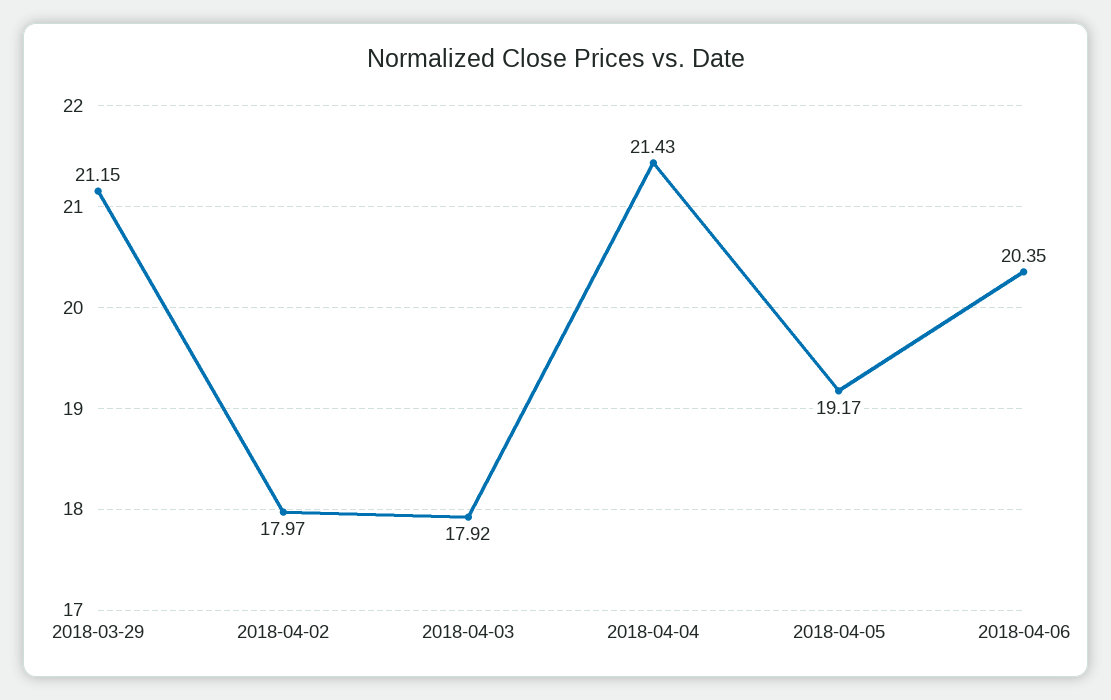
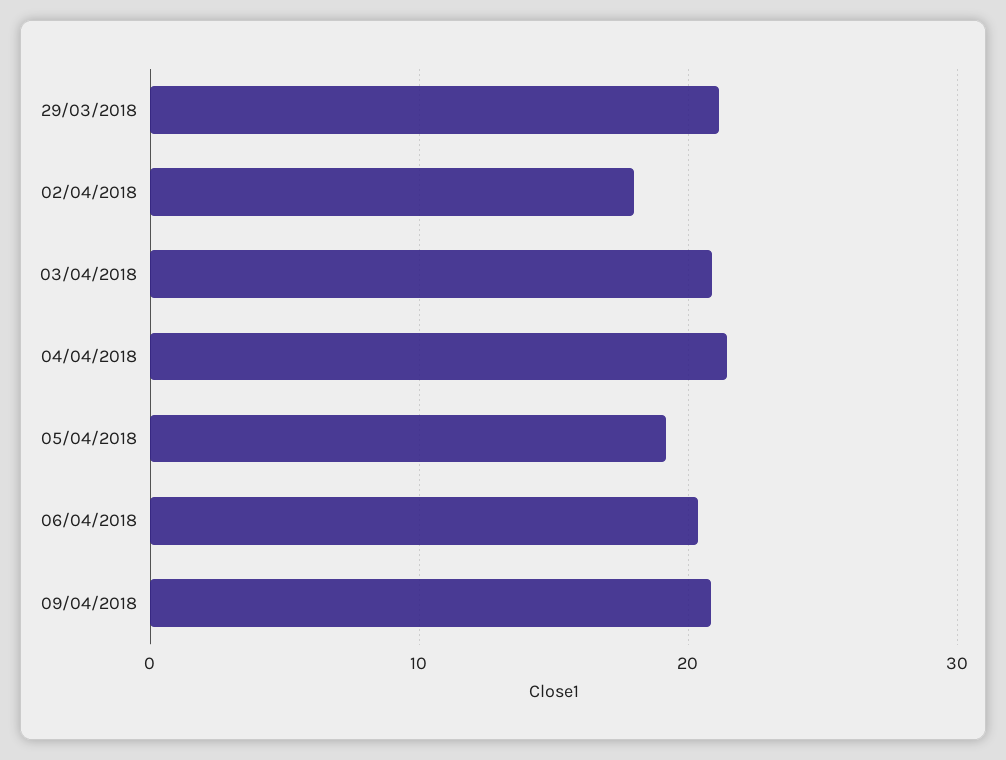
2018-04-03: 17.92 -> 21
09/04/2018: none -> 21

